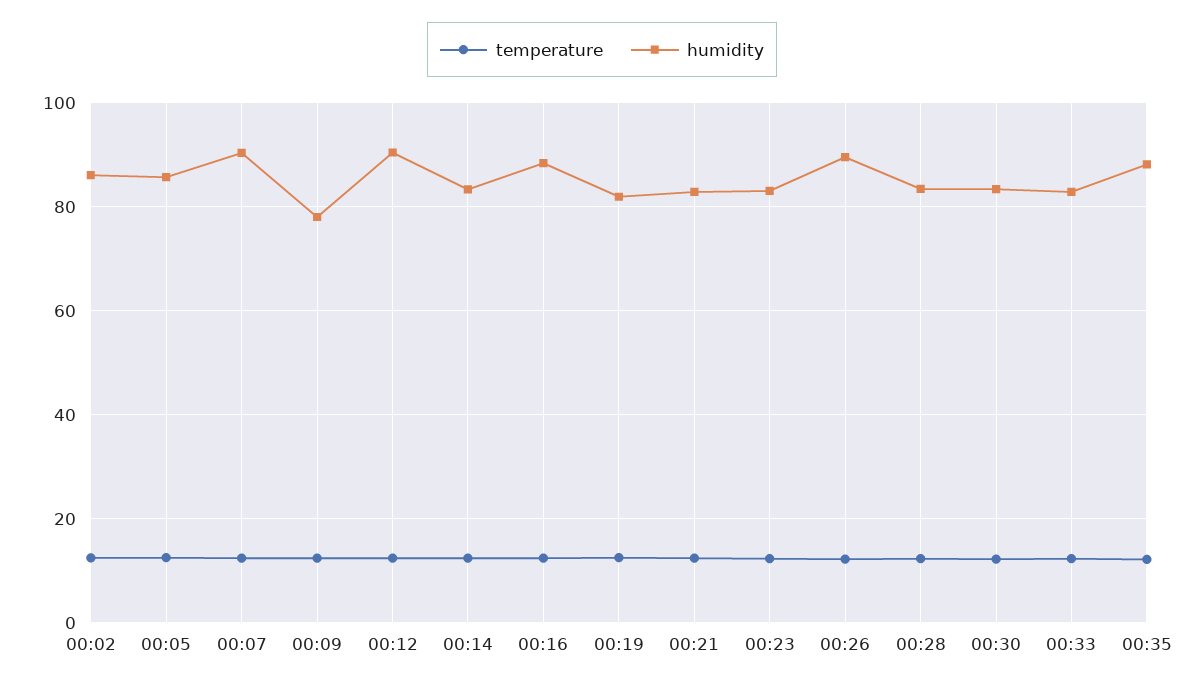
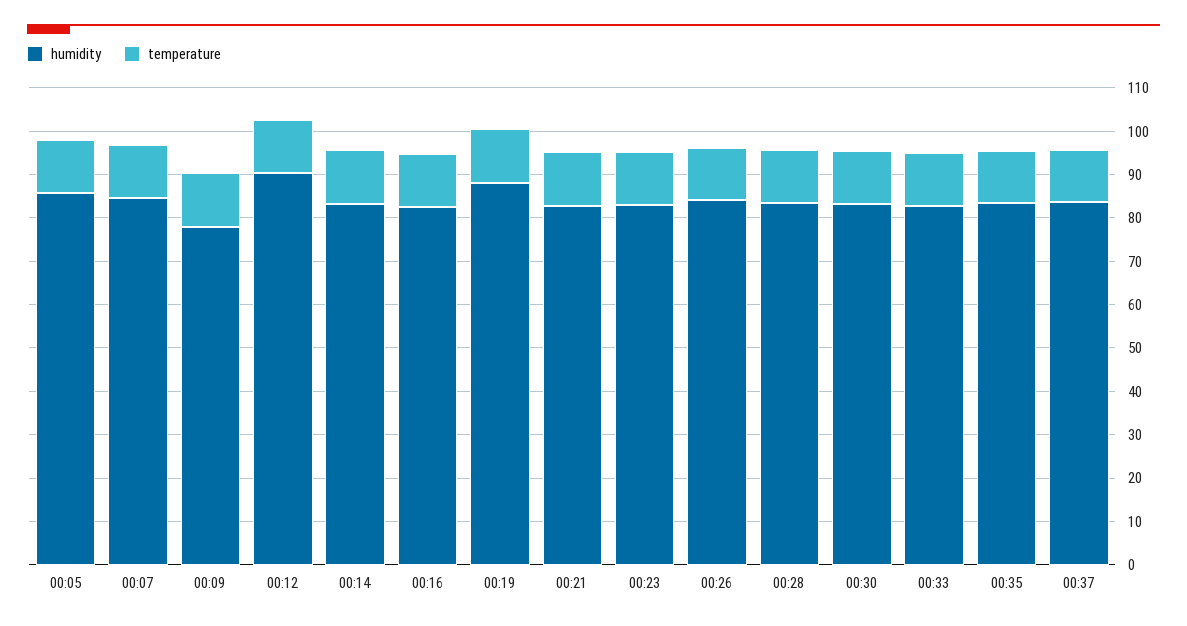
temperature, 00:02: 12 -> none
humidity, 00:02: 86 -> none
humidity, 00:07: 90 -> 84
humidity, 00:16: 88 -> 82
humidity, 00:19: 82 -> 88
humidity, 00:26: 90 -> 84
humidity, 00:35: 88 -> 84
humidity, 00:37: none -> 84
temperature, 00:37: none -> 12

